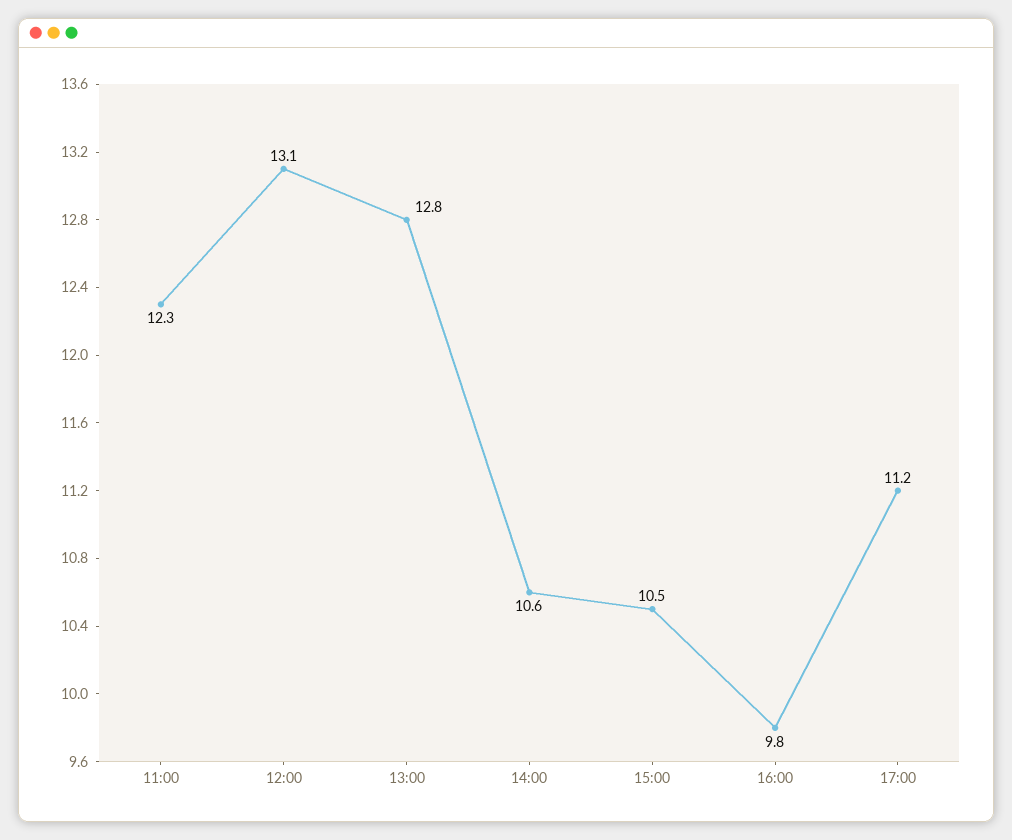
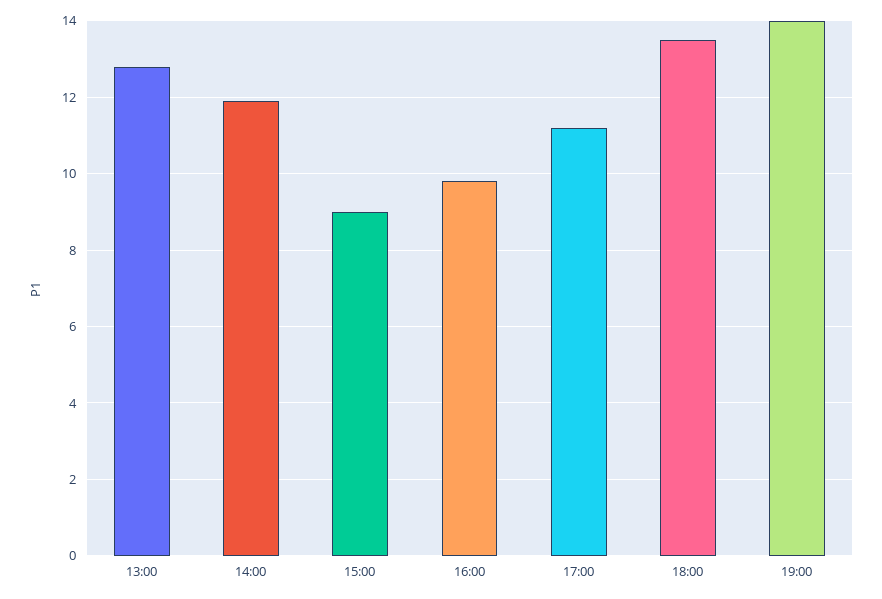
11:00: 12.3 -> none
12:00: 13.1 -> none
14:00: 10.6 -> 12
15:00: 10.5 -> 9
18:00: none -> 13.5
19:00: none -> 14

